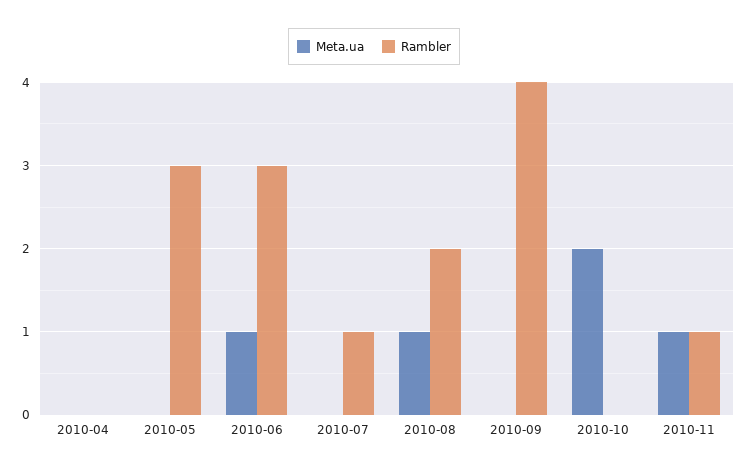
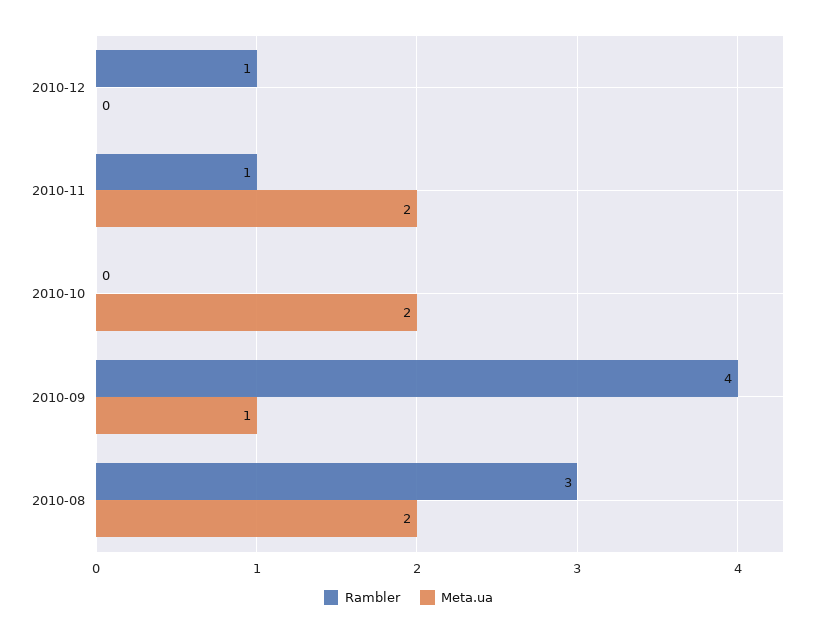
Meta.ua, 2010-04: 0 -> none
Rambler, 2010-04: 0 -> none
Meta.ua, 2010-05: 0 -> none
Rambler, 2010-05: 3 -> none
Meta.ua, 2010-06: 1 -> none
Rambler, 2010-06: 3 -> none
Meta.ua, 2010-07: 0 -> none
Rambler, 2010-07: 1 -> none
Meta.ua, 2010-08: 1 -> 2
Rambler, 2010-08: 2 -> 3
Meta.ua, 2010-09: 0 -> 1
Meta.ua, 2010-11: 1 -> 2
Rambler, 2010-12: none -> 1
Meta.ua, 2010-12: none -> 0

